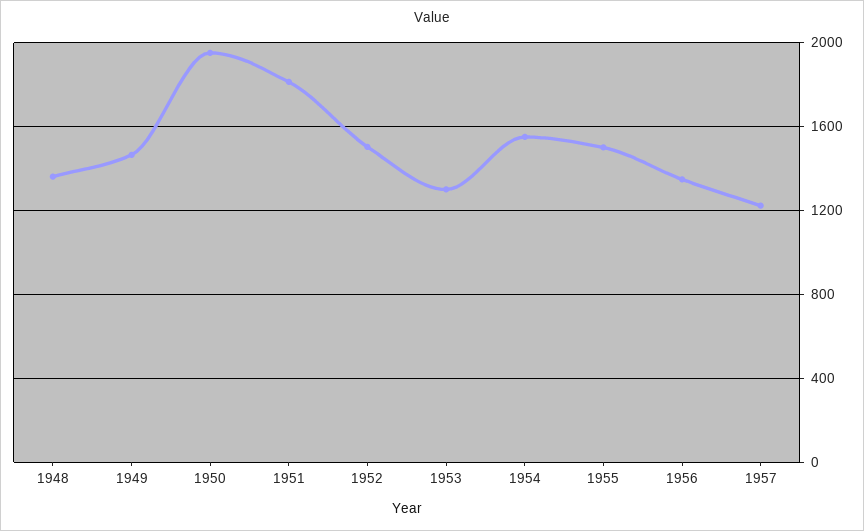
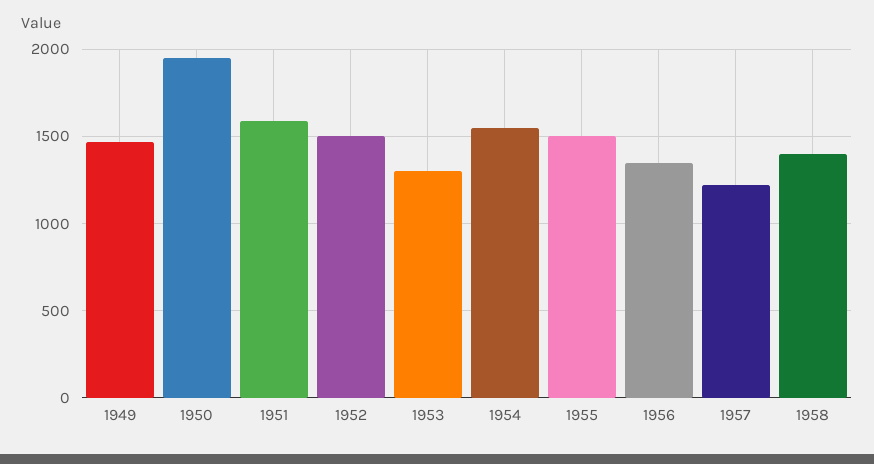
1948: 1350 -> none
1951: 1800 -> 1600
1958: none -> 1400

